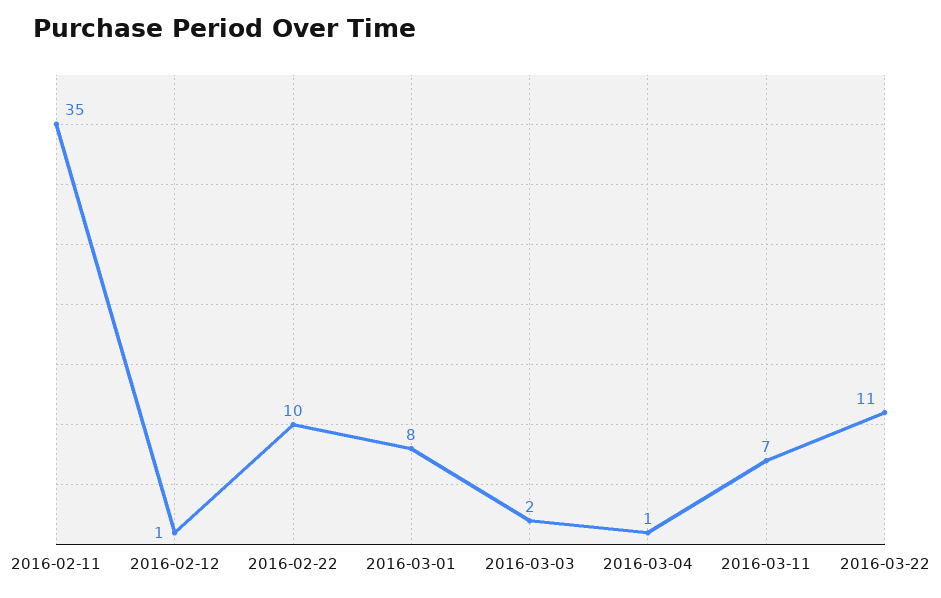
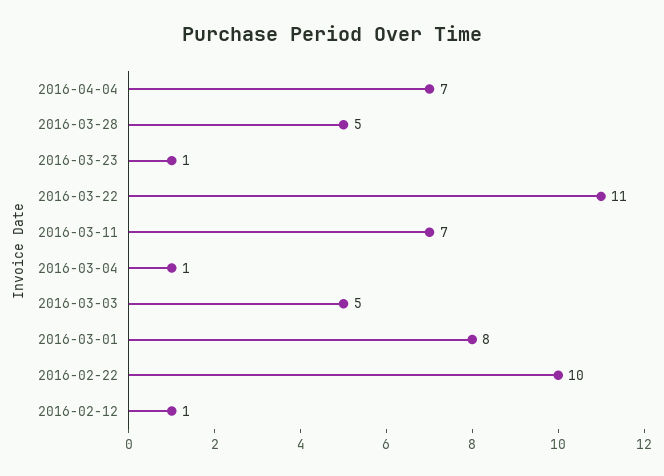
2016-02-11: 35 -> none
2016-03-03: 2 -> 5
2016-04-04: none -> 7
2016-03-28: none -> 5
2016-03-23: none -> 1

